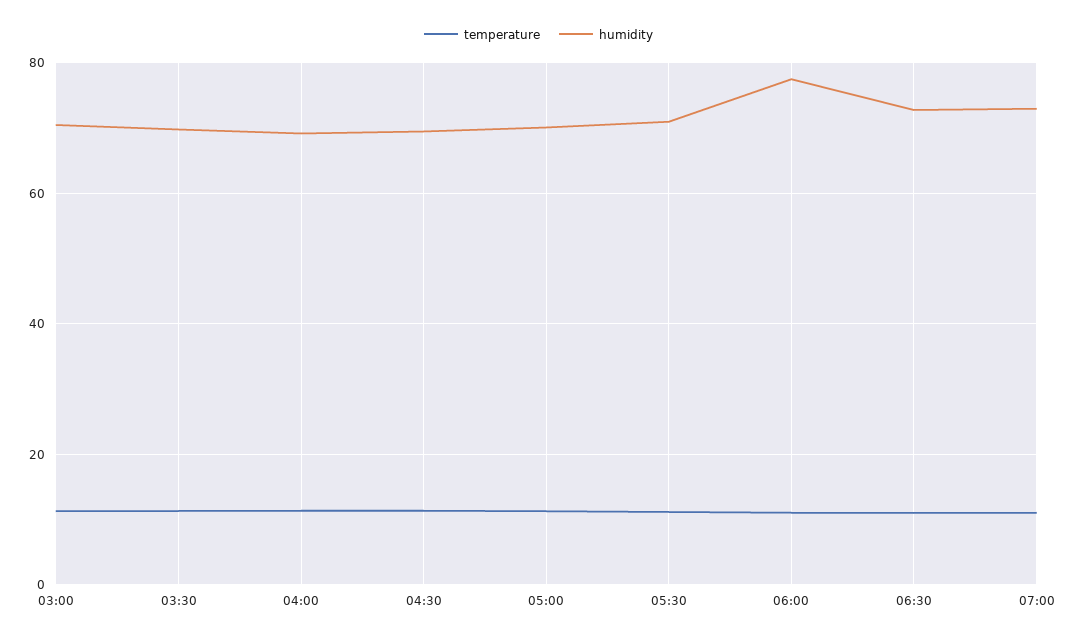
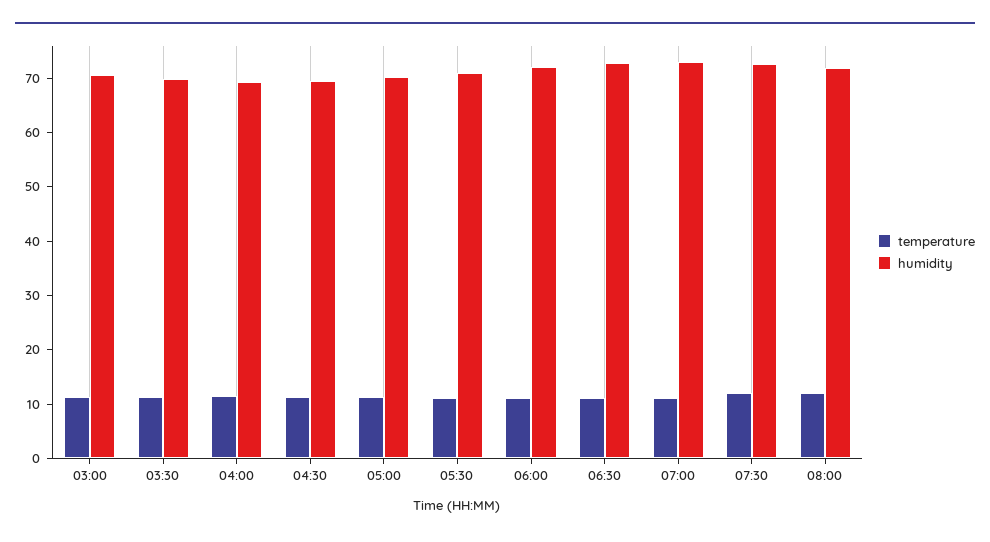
humidity, 06:00: 78 -> 72
temperature, 07:30: none -> 12
humidity, 07:30: none -> 72
temperature, 08:00: none -> 12
humidity, 08:00: none -> 72

